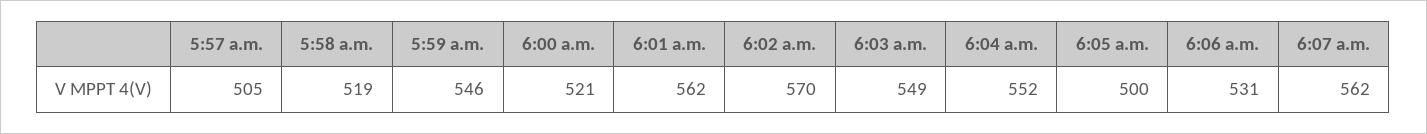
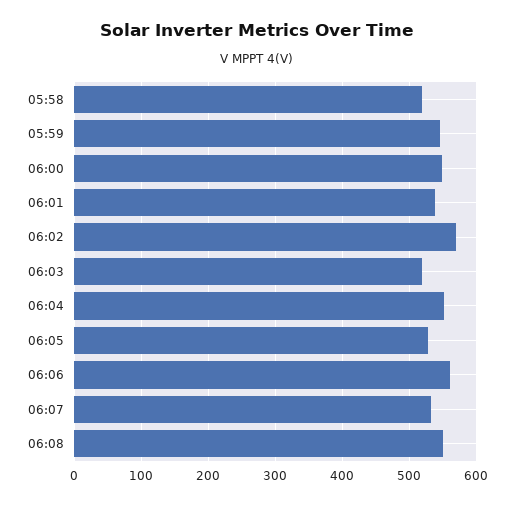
5:57 a.m.: 505 -> none
6:00 a.m.: 521 -> 550
6:01 a.m.: 562 -> 540
6:03 a.m.: 549 -> 520
6:05 a.m.: 500 -> 530
6:06 a.m.: 531 -> 560
6:07 a.m.: 562 -> 530
06:08: none -> 550

